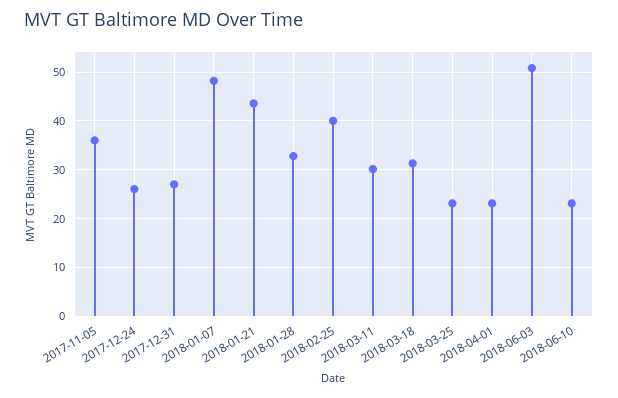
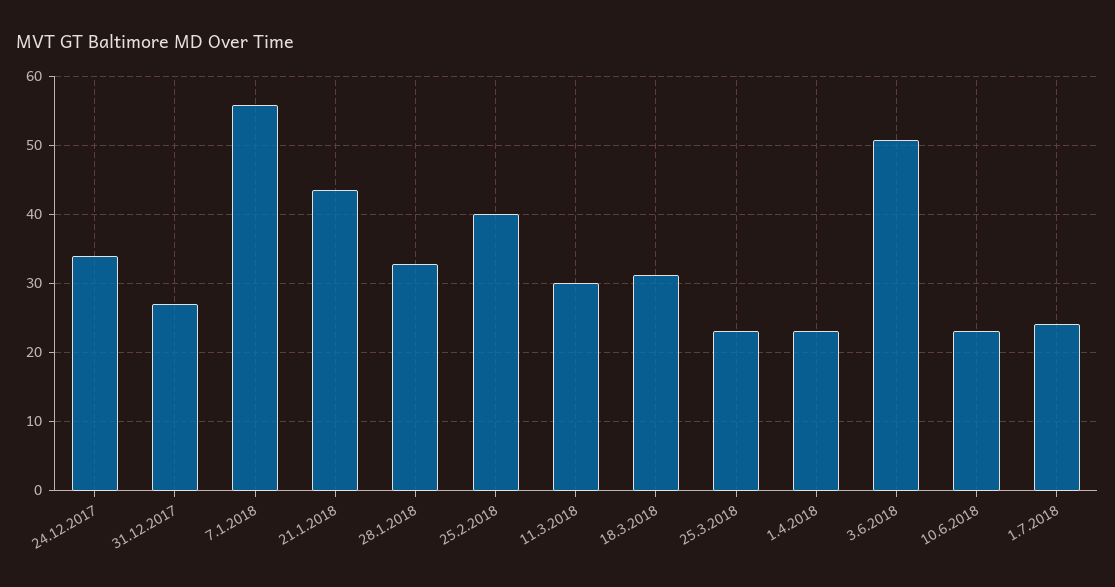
2017-11-05: 36 -> none
2017-12-24: 26 -> 34
2018-01-07: 48 -> 56
1.7.2018: none -> 24

